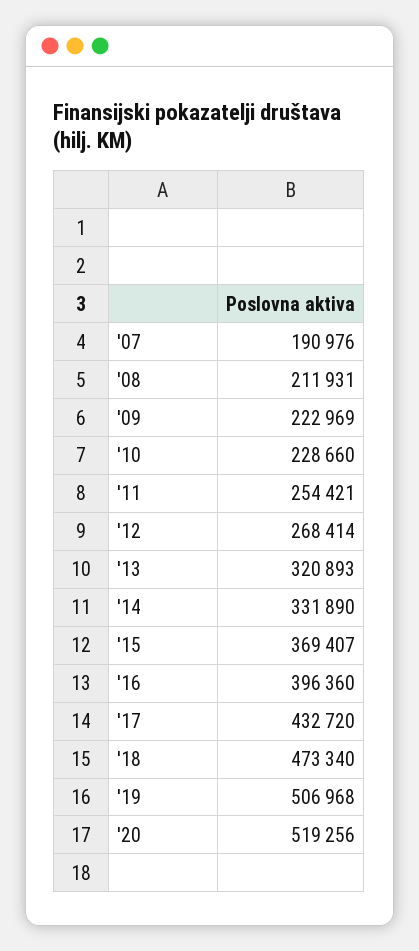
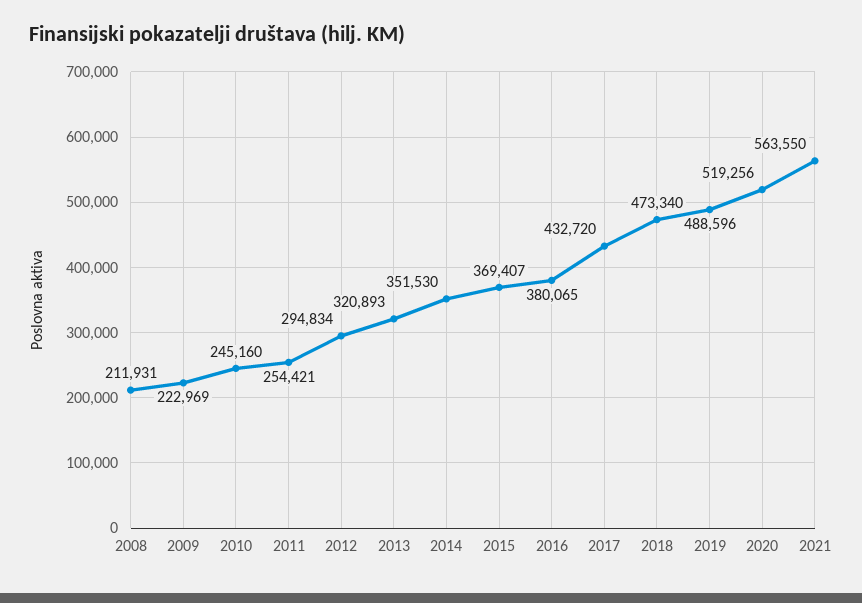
'07: 190976 -> none
'10: 228660 -> 245160
'12: 268414 -> 294834
'14: 331890 -> 351530
'16: 396360 -> 380065
'19: 506968 -> 488596
2021: none -> 563550

